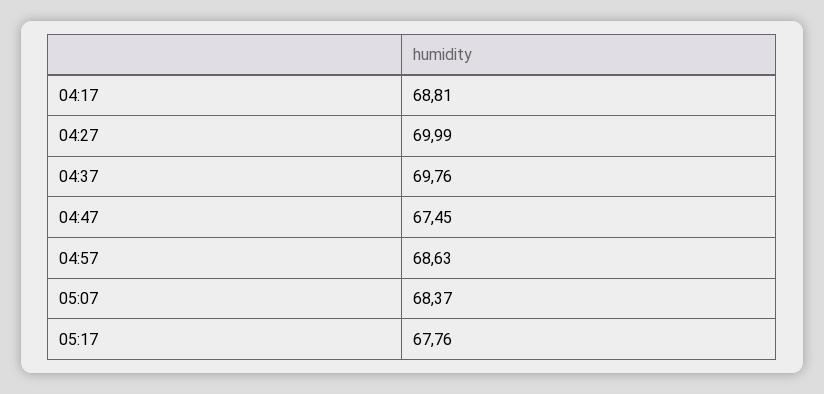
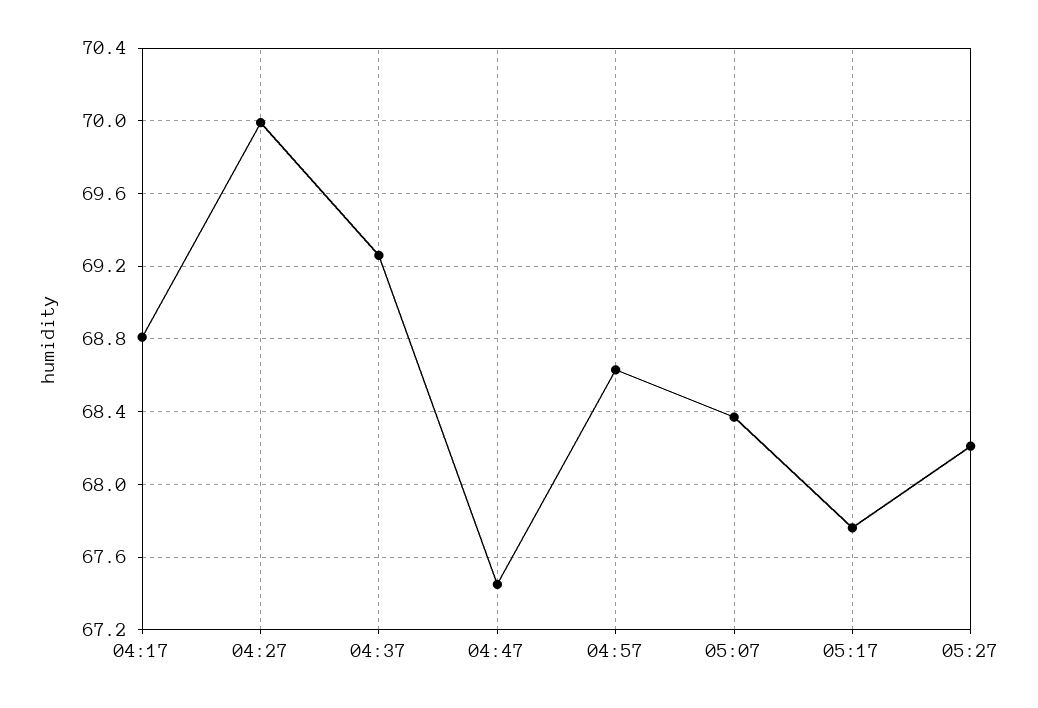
04:37: 69.76 -> 69.25
05:27: none -> 68.2

